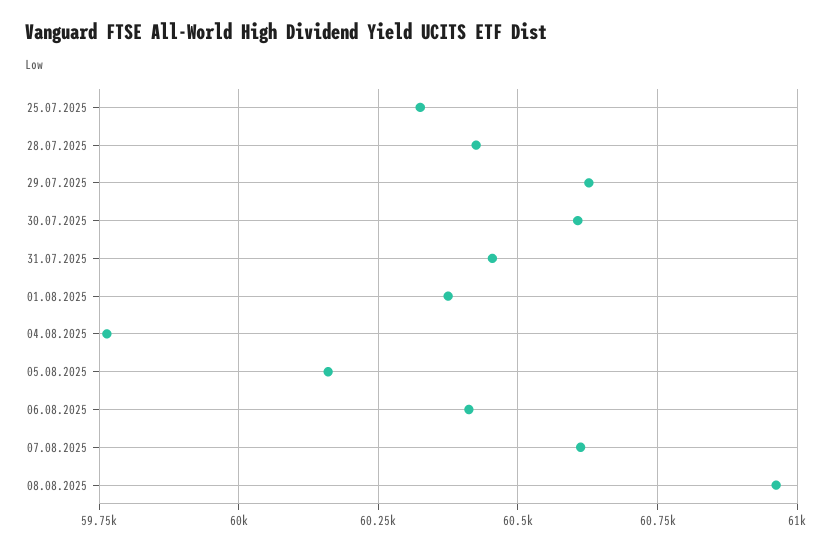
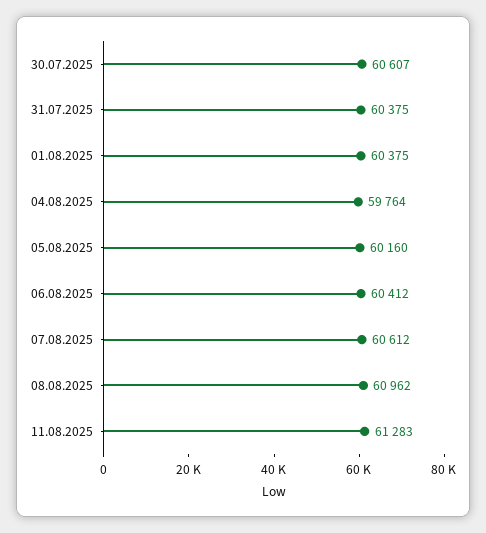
25.07.2025: 60325 -> none
28.07.2025: 60425 -> none
29.07.2025: 60625 -> none
31.07.2025: 60450 -> 60375
11.08.2025: none -> 61283

